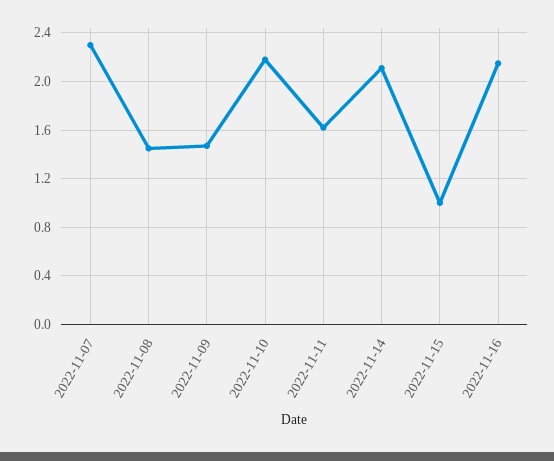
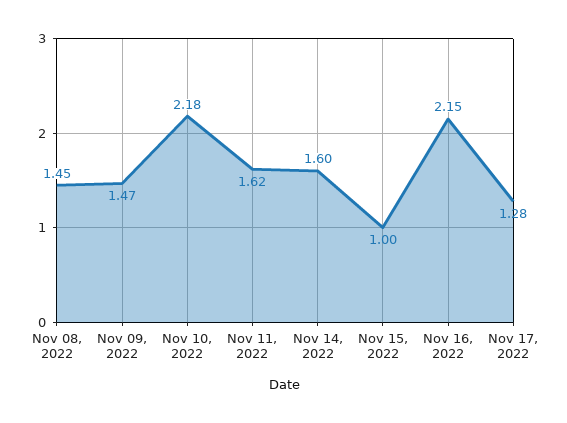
2022-11-07: 2.3 -> none
2022-11-14: 2.1 -> 1.6
Nov 17, 2022: none -> 1.28

